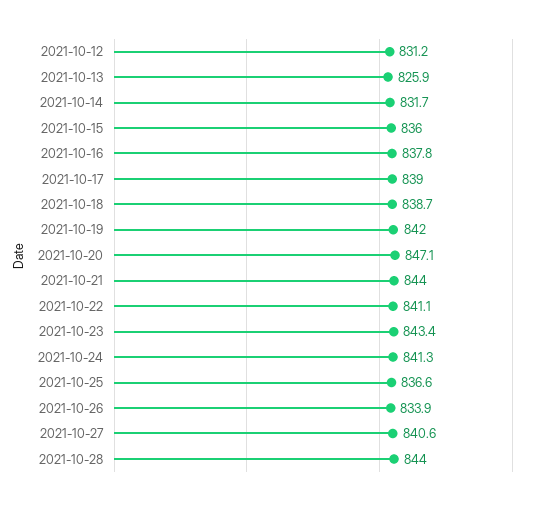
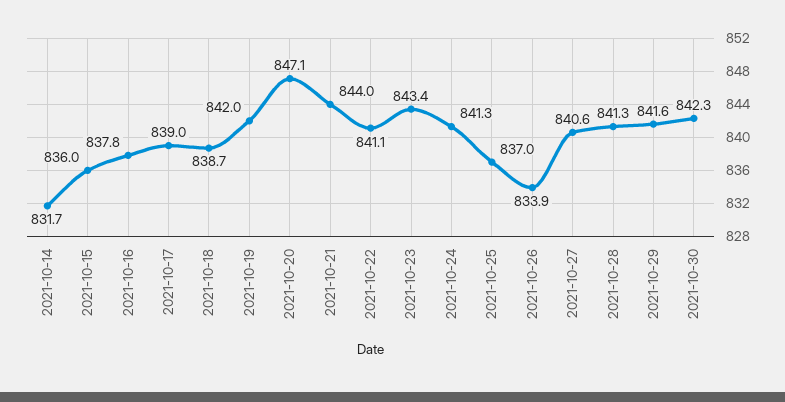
2021-10-12: 831.2 -> none
2021-10-13: 825.9 -> none
2021-10-25: 836.6 -> 837
2021-10-28: 844 -> 841.3
2021-10-29: none -> 841.6
2021-10-30: none -> 842.3

